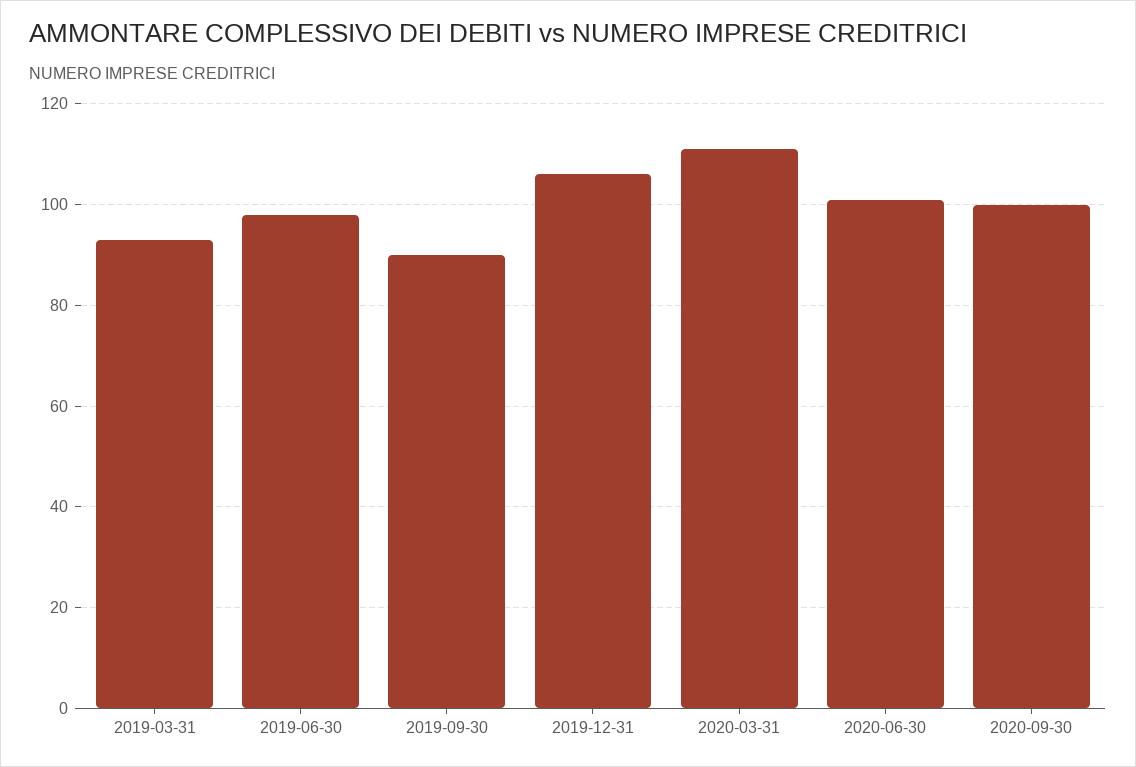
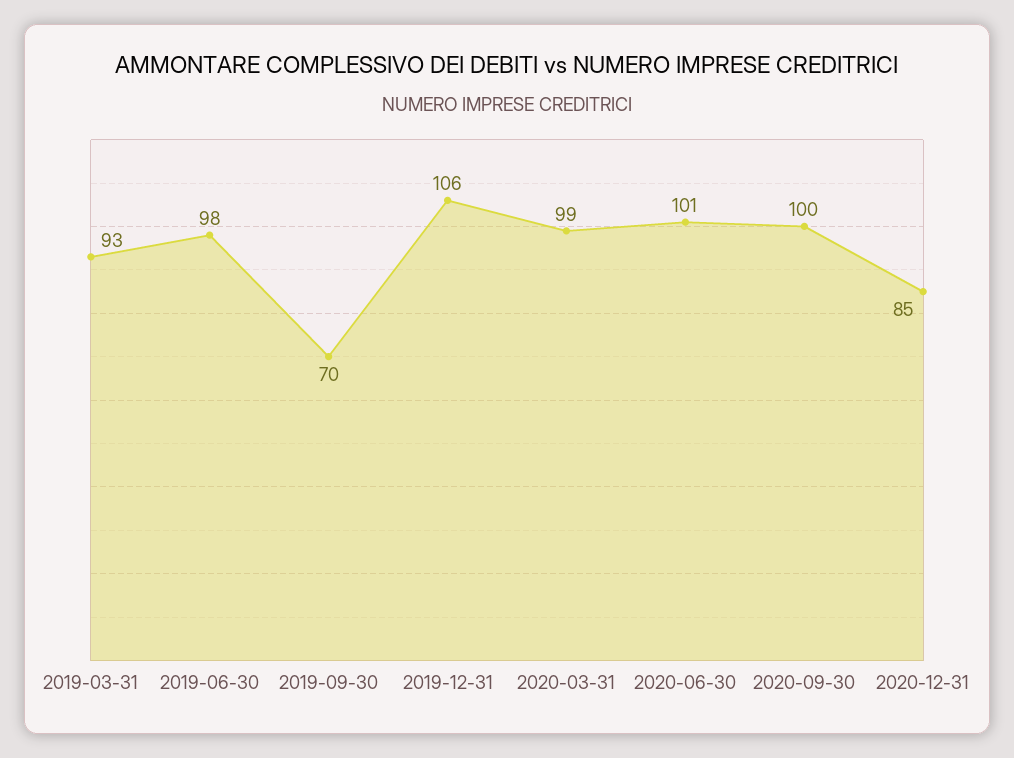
2019-09-30: 90 -> 70
2020-03-31: 110 -> 99
2020-12-31: none -> 85

